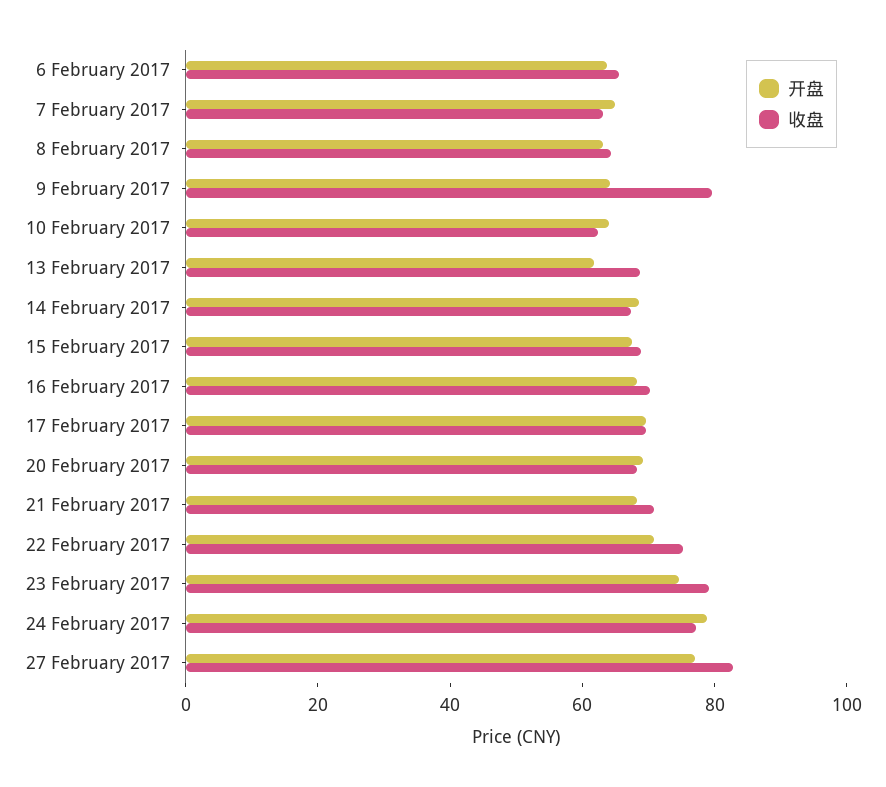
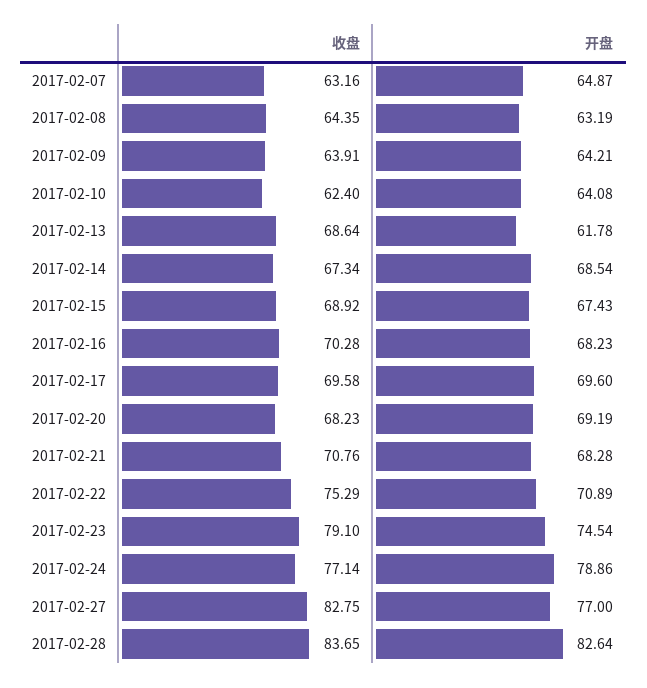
开盘, 6 February 2017: 65 -> none
收盘, 6 February 2017: 65 -> none
收盘, 9 February 2017: 80 -> 63.91
收盘, 2017-02-28: none -> 83.65
开盘, 2017-02-28: none -> 82.64

